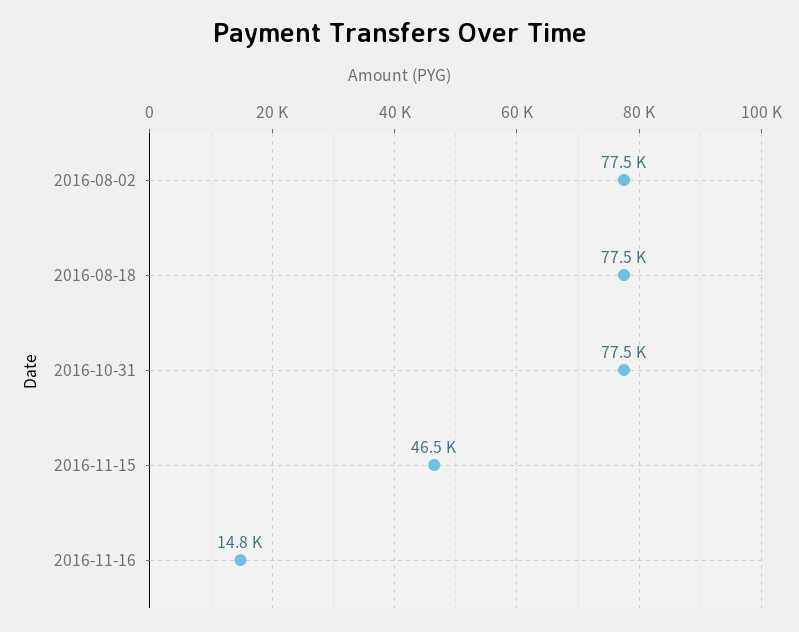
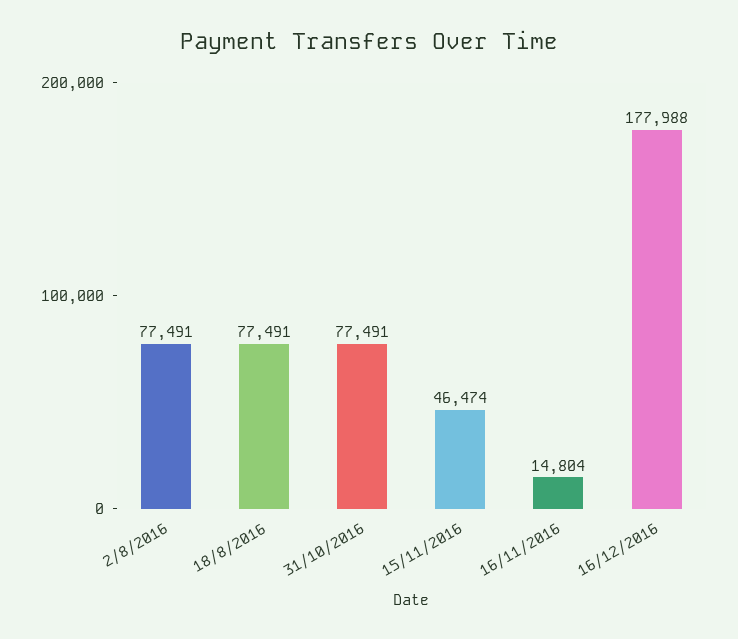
16/12/2016: none -> 177988

